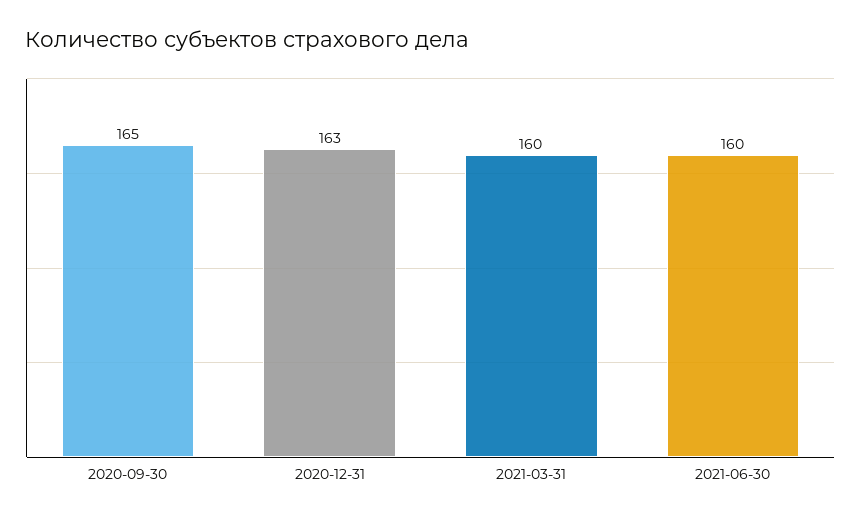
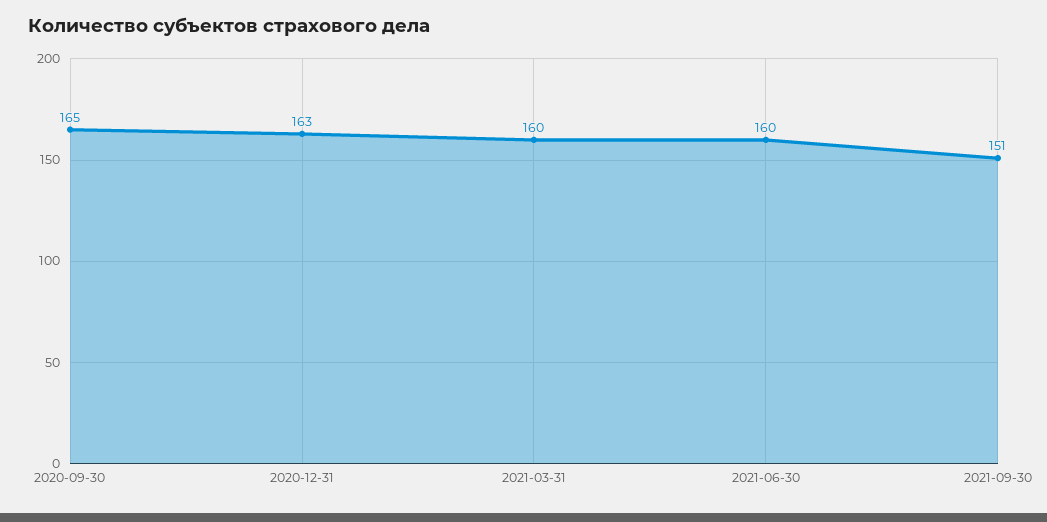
2021-09-30: none -> 151

